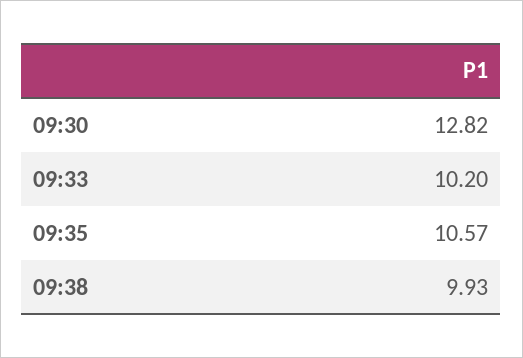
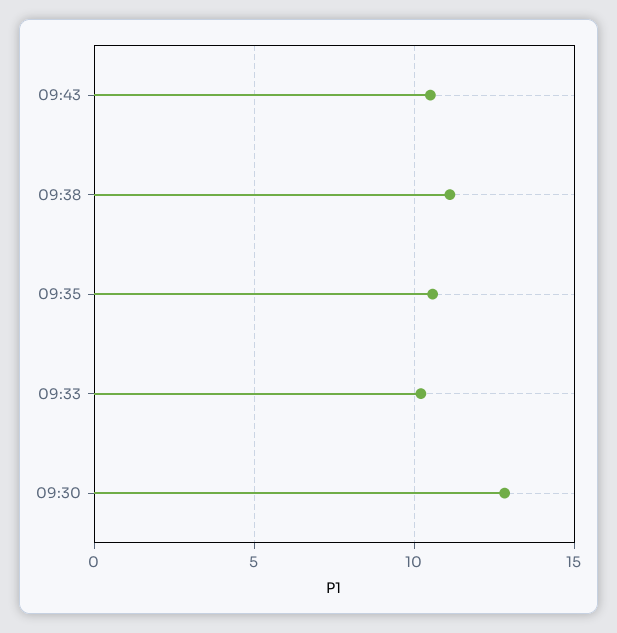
09:38: 9.93 -> 11
09:43: none -> 10.5

